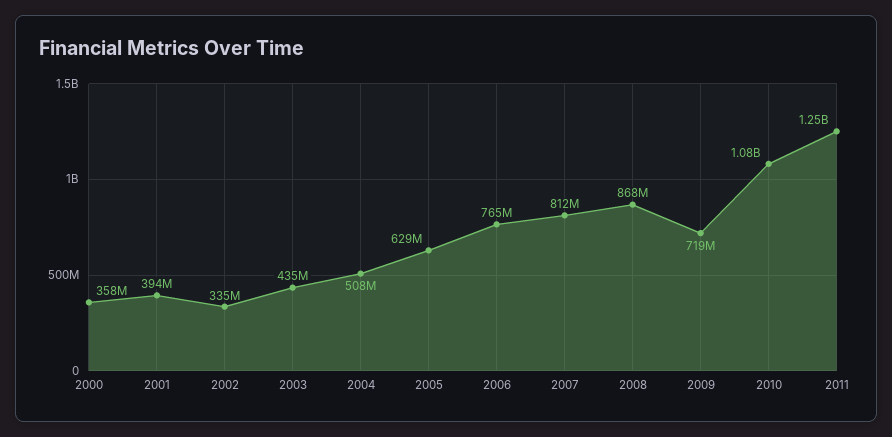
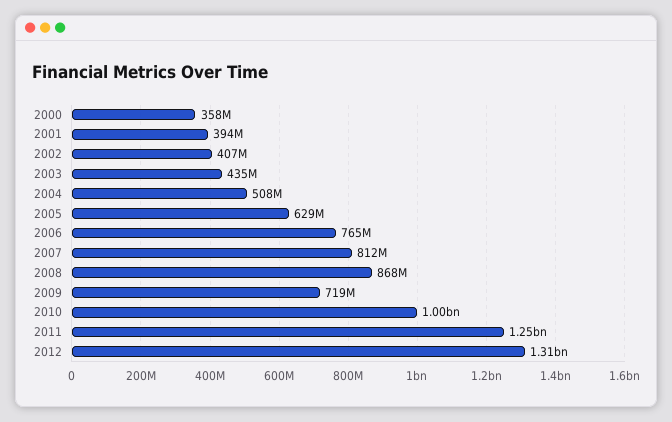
2002: 335000000 -> 407000000
2010: 1080000000 -> 1000000000
2012: none -> 1310000000

